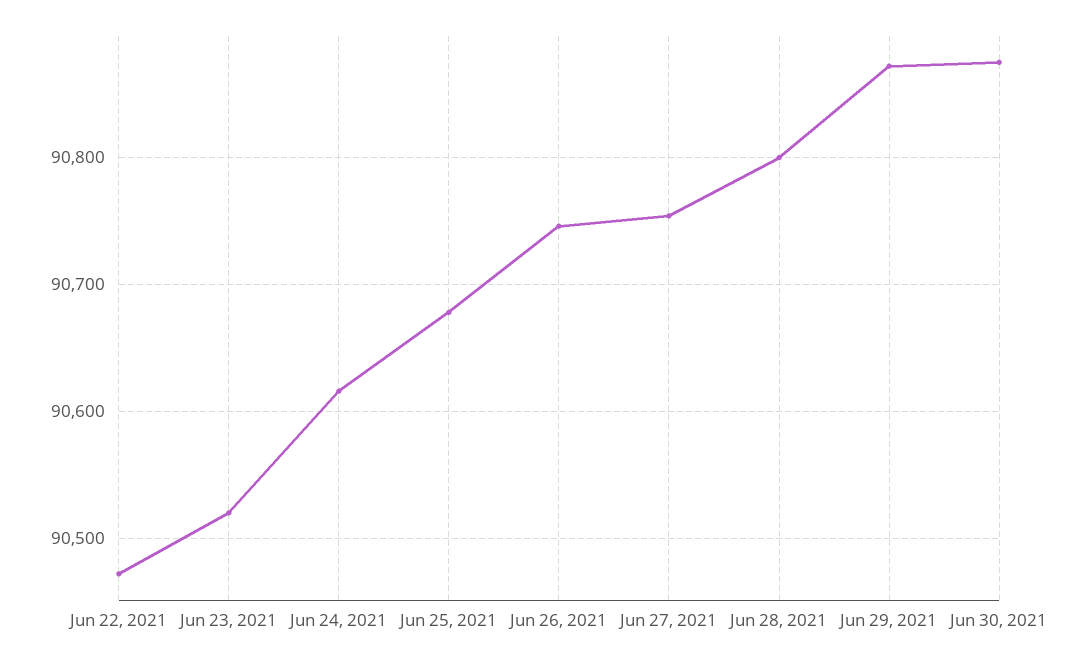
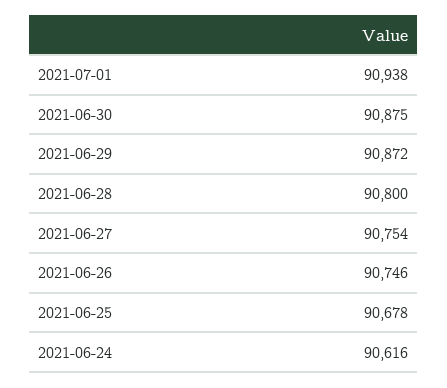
Jun 22, 2021: 90470 -> none
Jun 23, 2021: 90520 -> none
2021-07-01: none -> 90938

